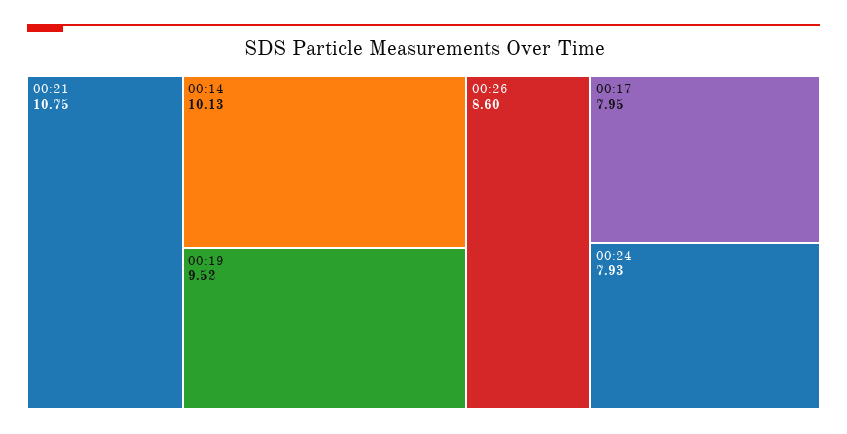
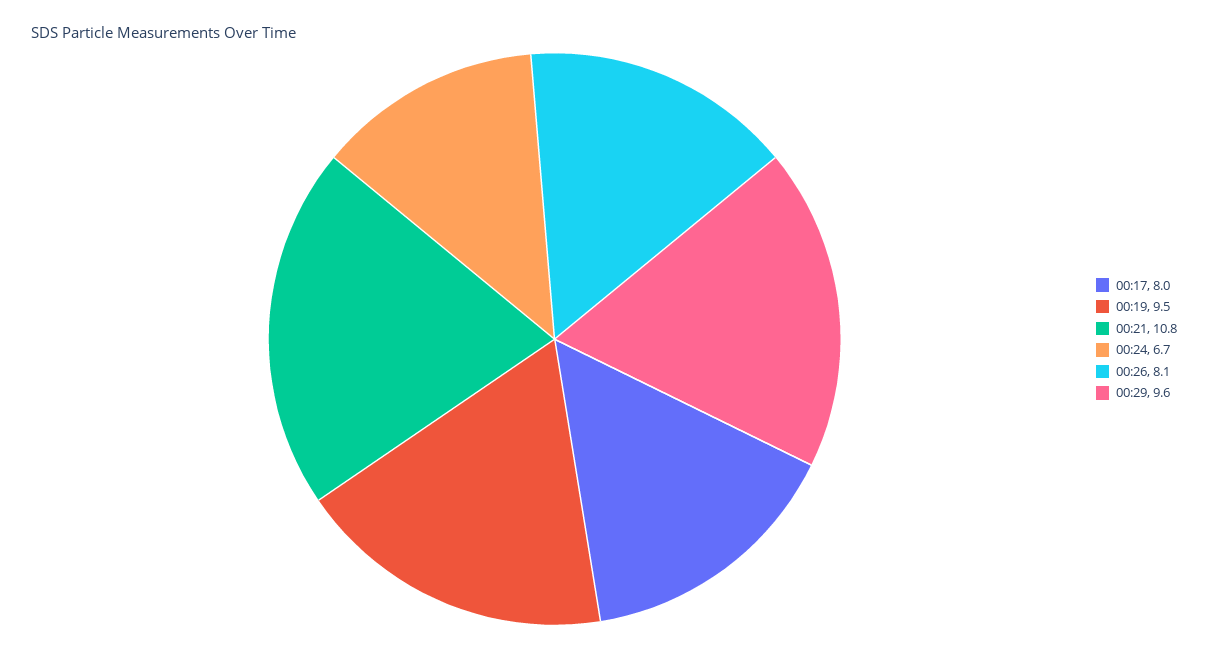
00:14: 10.13 -> none
00:26: 8.6 -> 8.1
00:24: 7.93 -> 6.7
00:29: none -> 9.6

